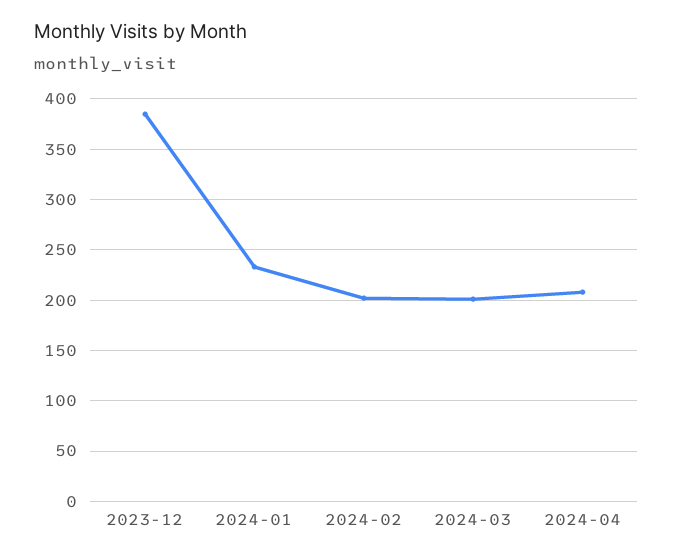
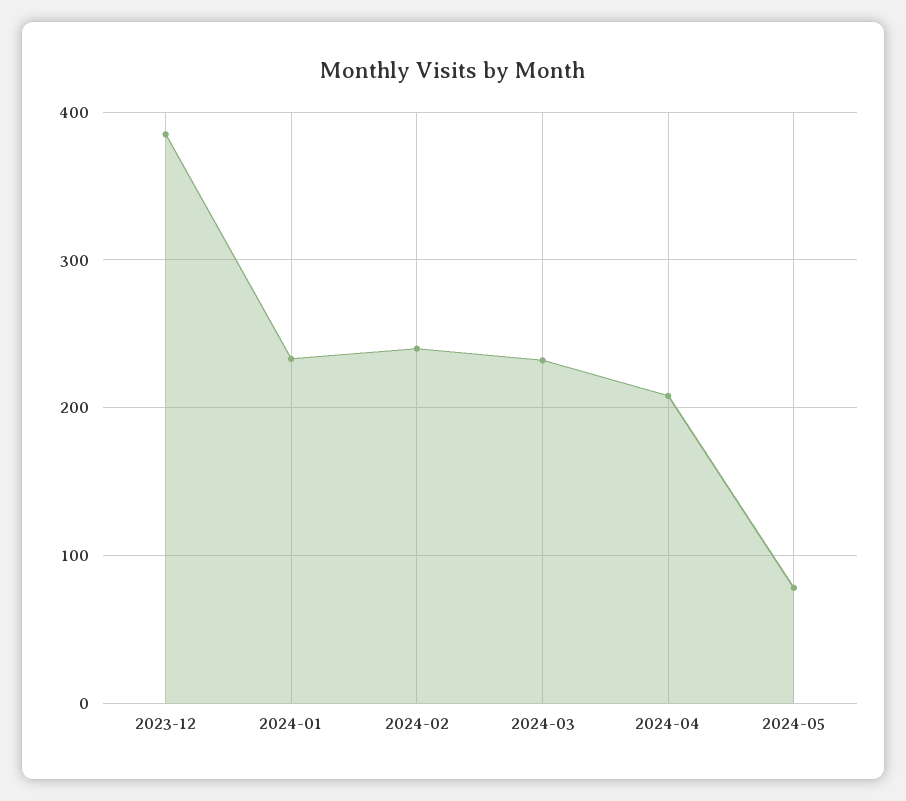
2024-02: 200 -> 240
2024-03: 200 -> 230
2024-05: none -> 80

